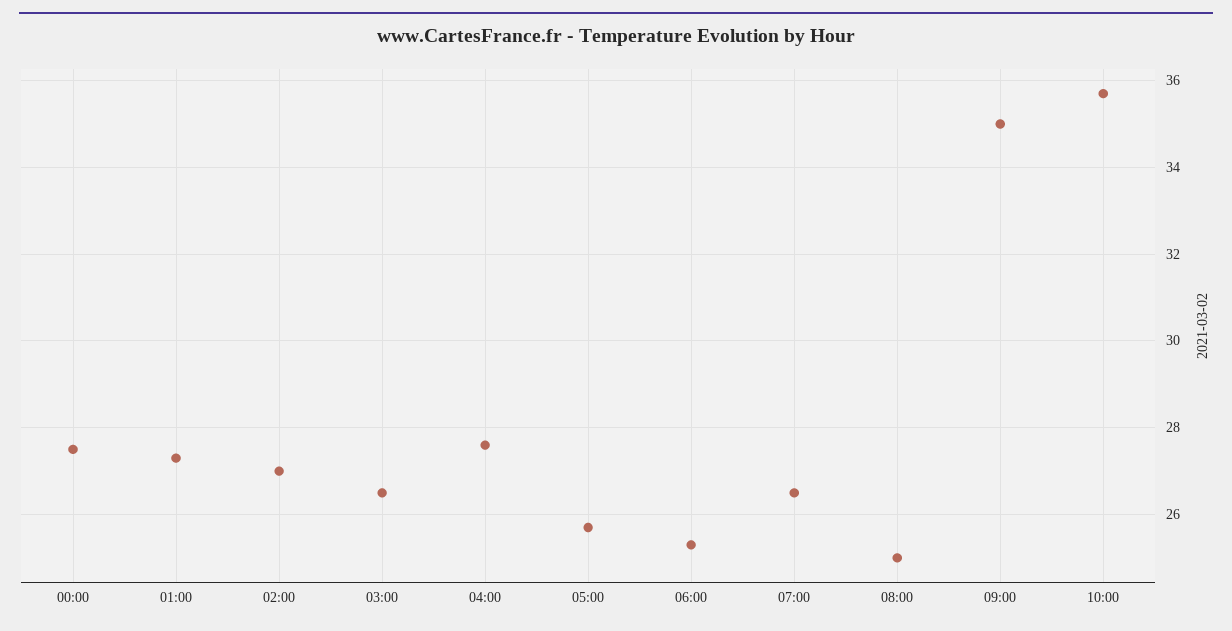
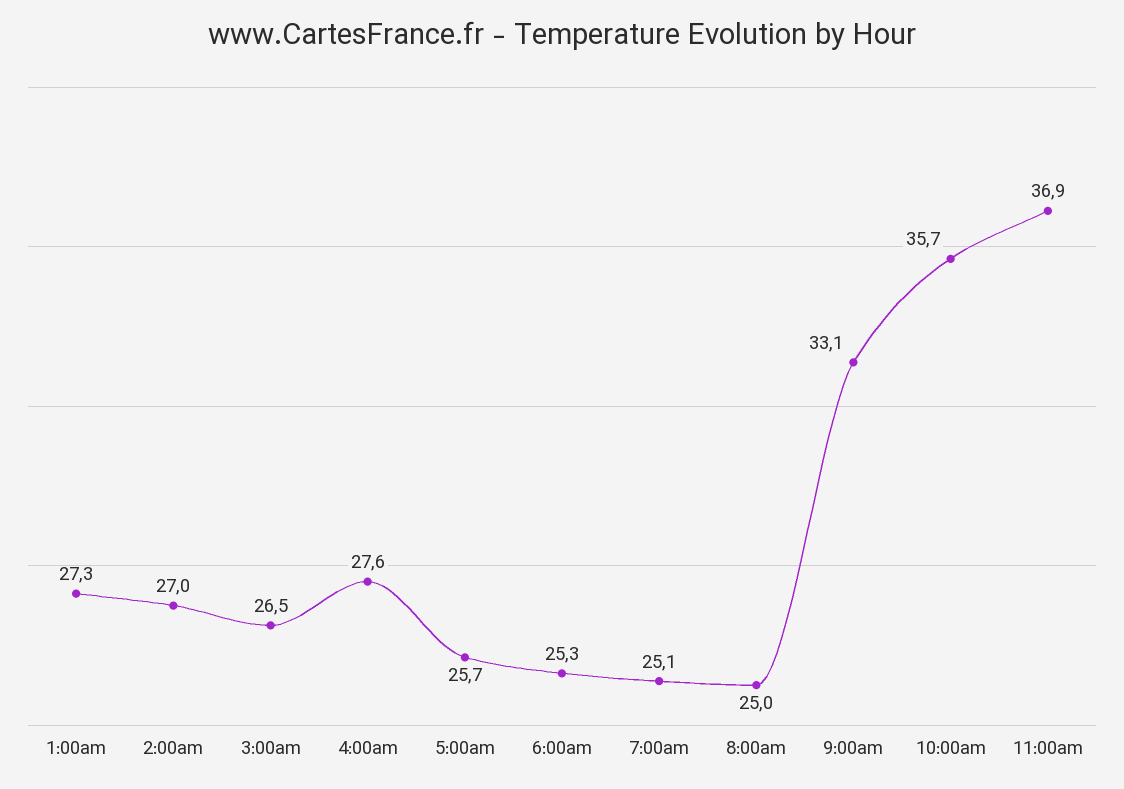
00:00: 27.5 -> none
07:00: 26.5 -> 25.1
09:00: 35 -> 33.1
11:00am: none -> 36.9

